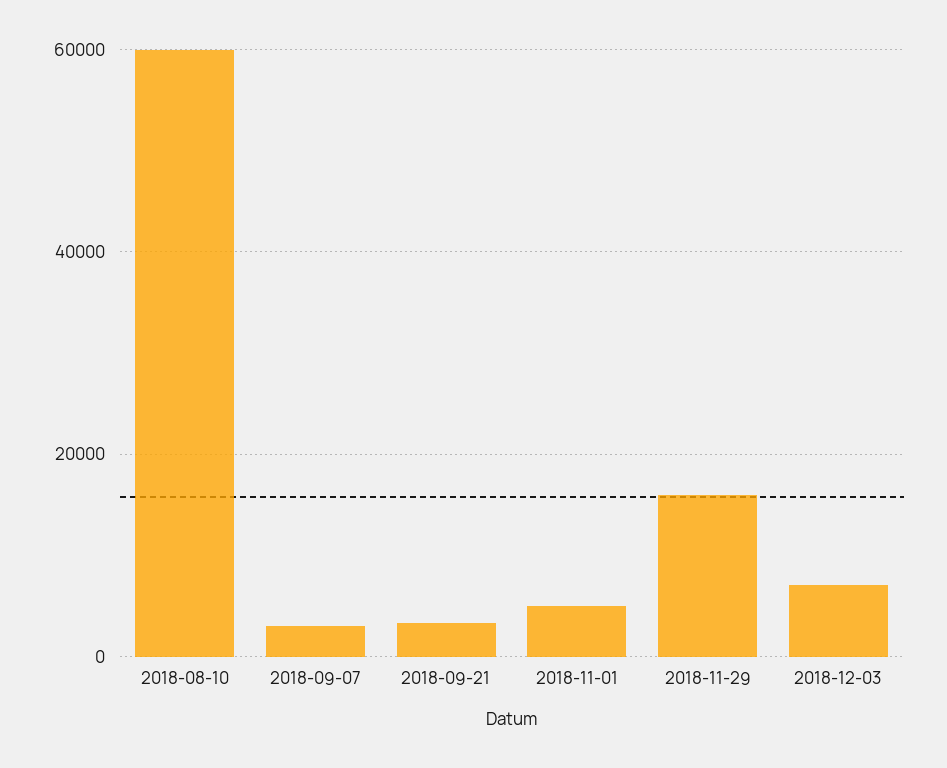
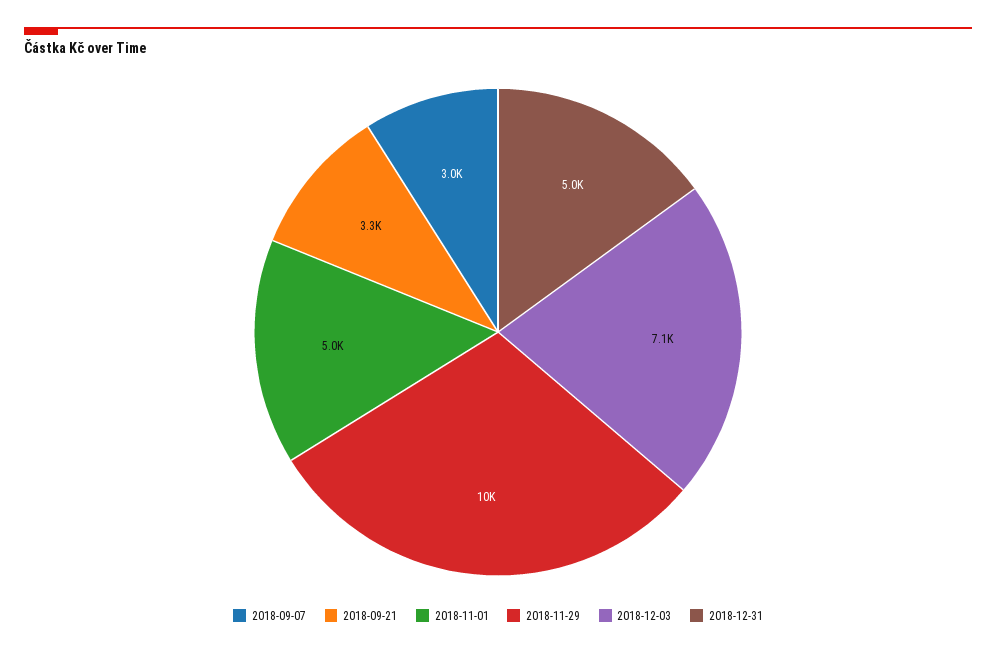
2018-08-10: 60000 -> none
2018-11-29: 16000 -> 10000
2018-12-31: none -> 5000

